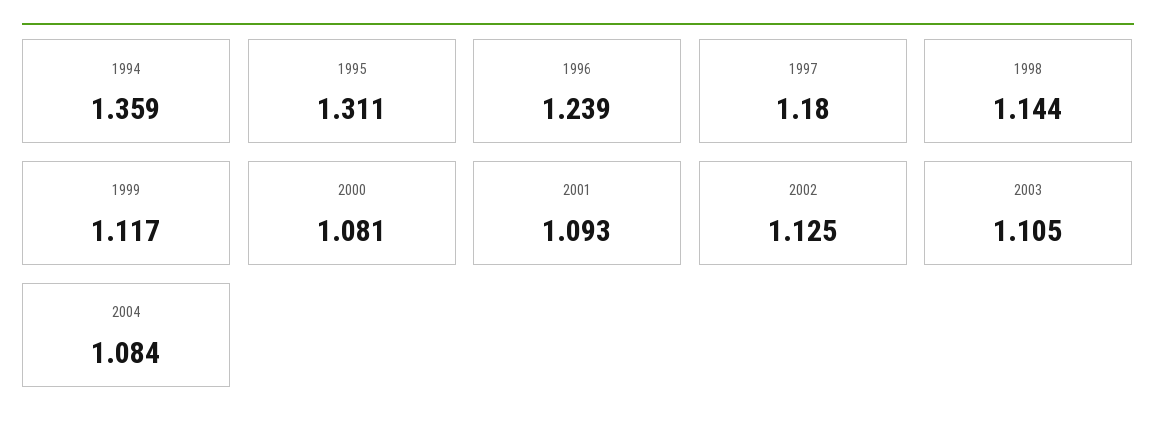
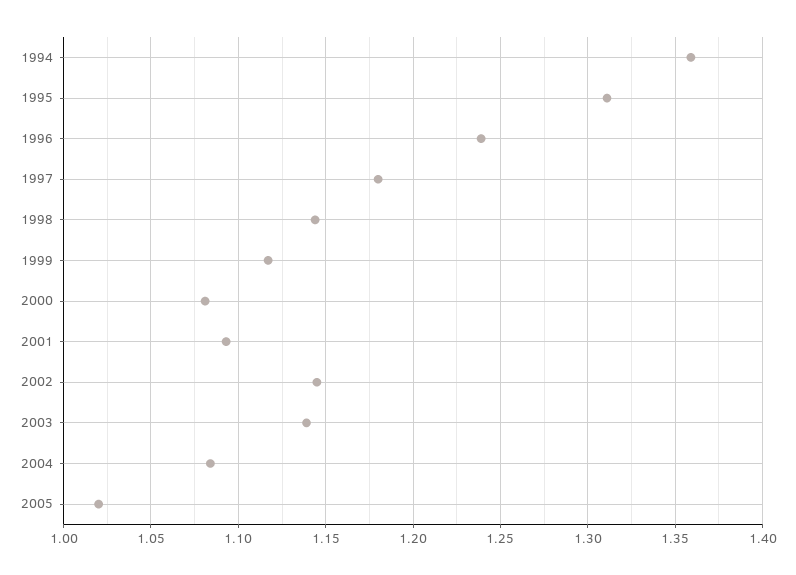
2002: 1.125 -> 1.145
2003: 1.105 -> 1.14
2005: none -> 1.02

